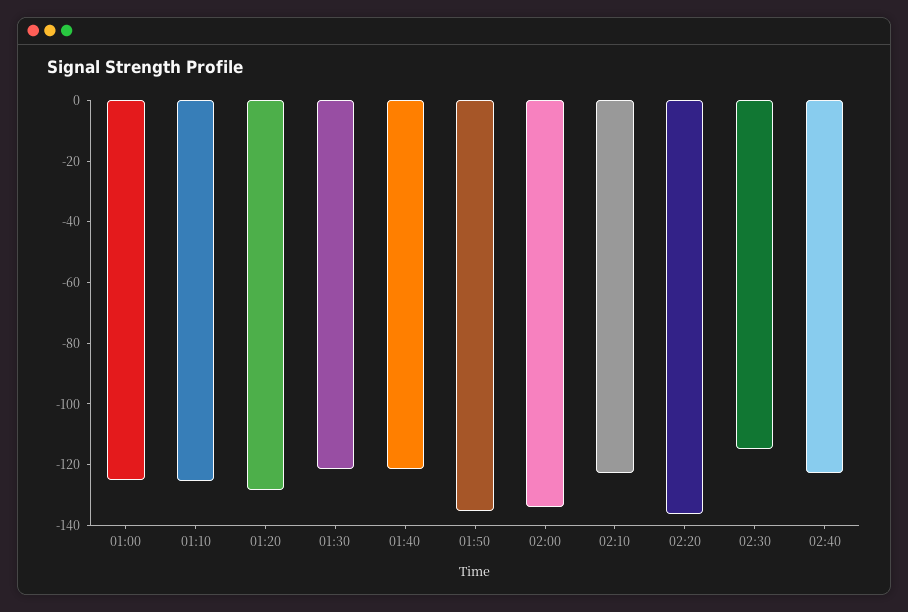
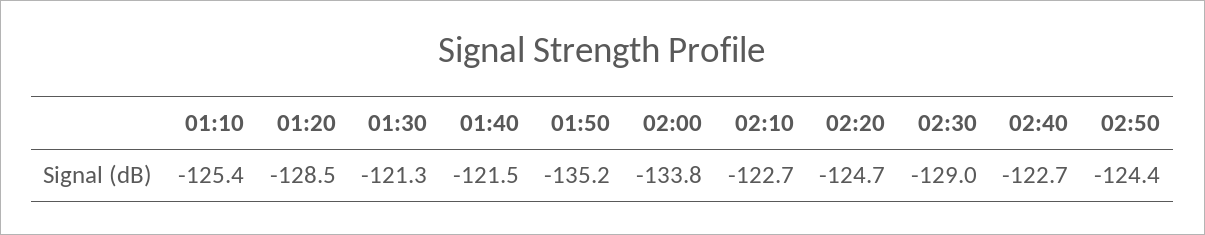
01:00: -125 -> none
02:20: -135 -> -124.7
02:30: -115 -> -129
02:50: none -> -124.4

